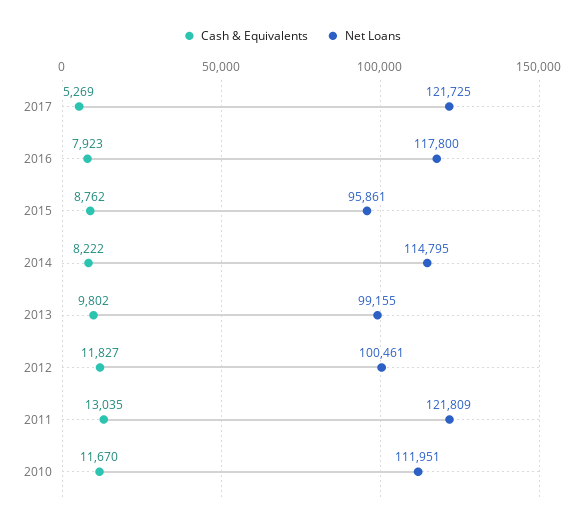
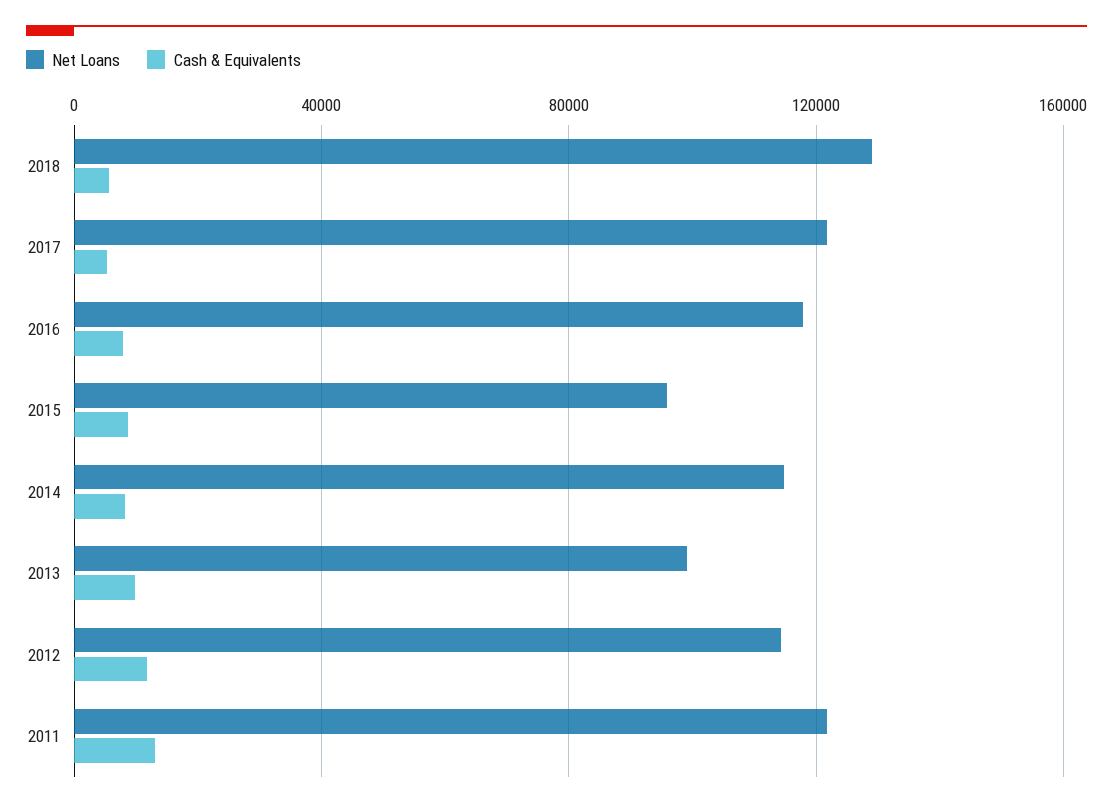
Net Loans, 2012: 100461 -> 115000
Cash & Equivalents, 2010: 11670 -> none
Net Loans, 2010: 111951 -> none
Net Loans, 2018: none -> 130000
Cash & Equivalents, 2018: none -> 5000

